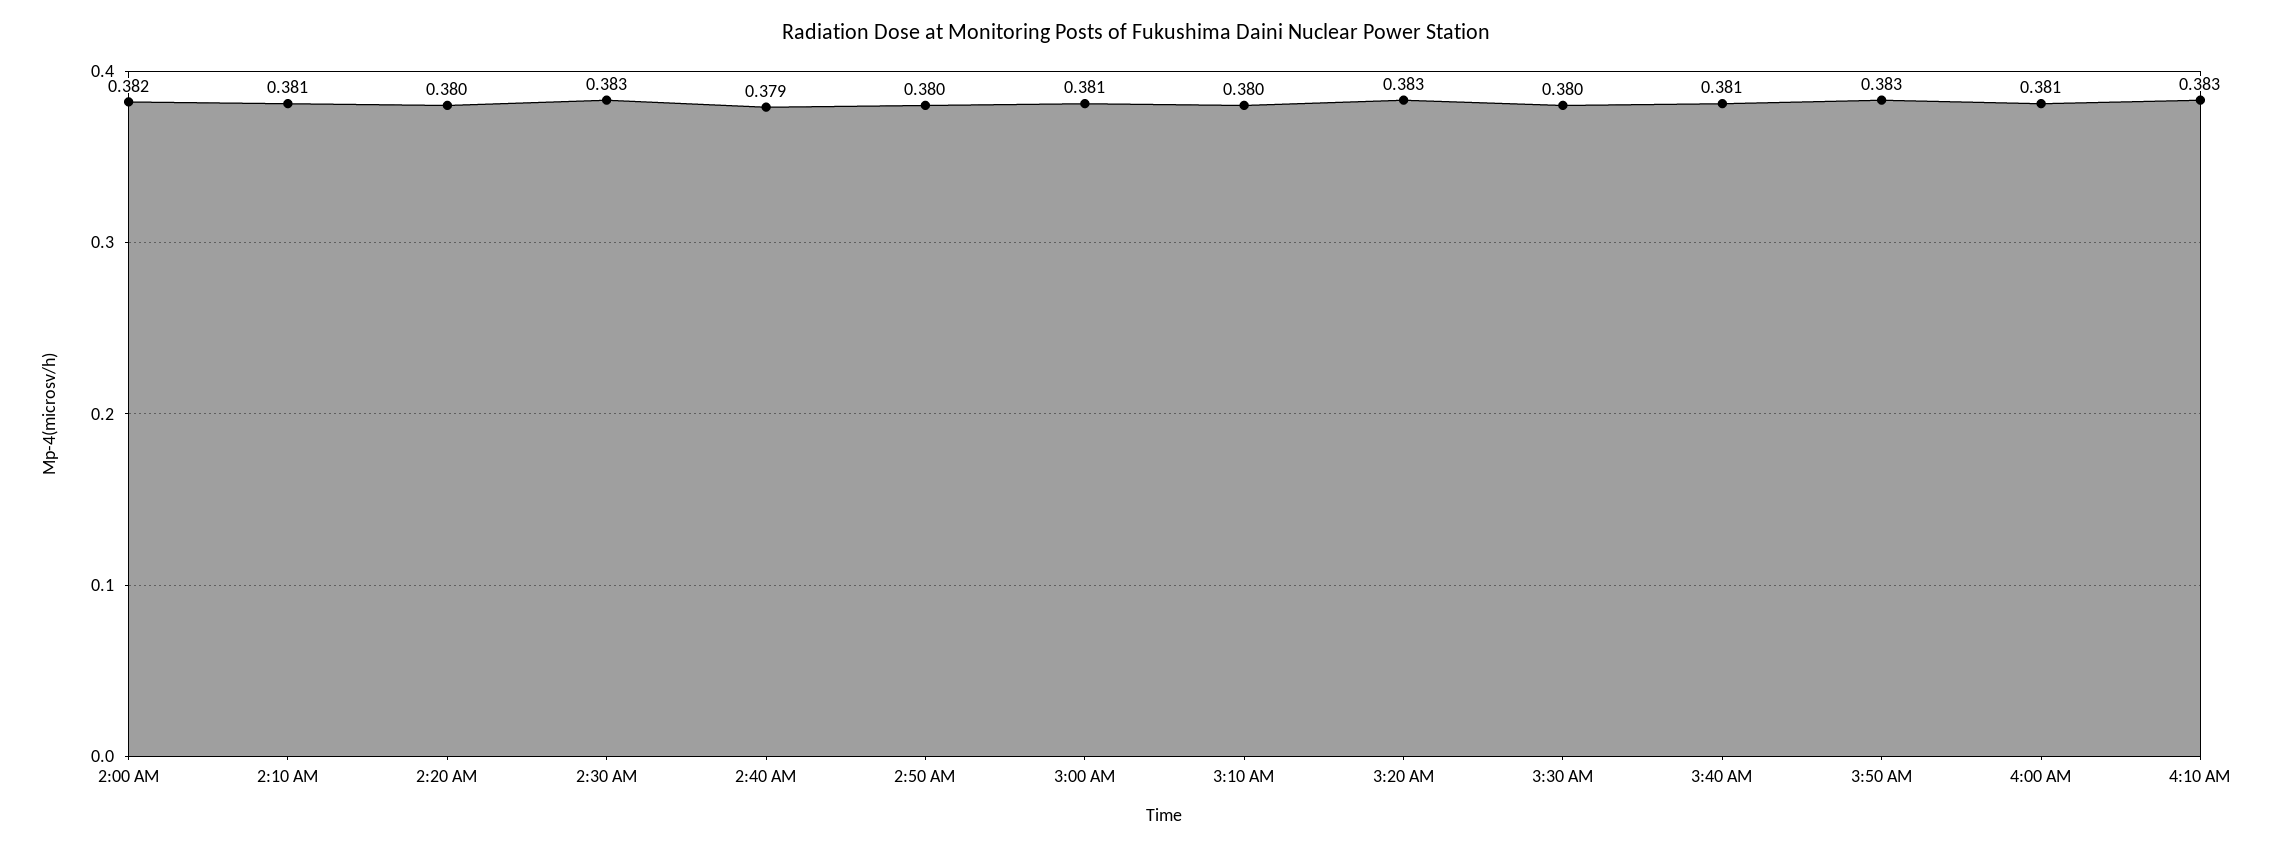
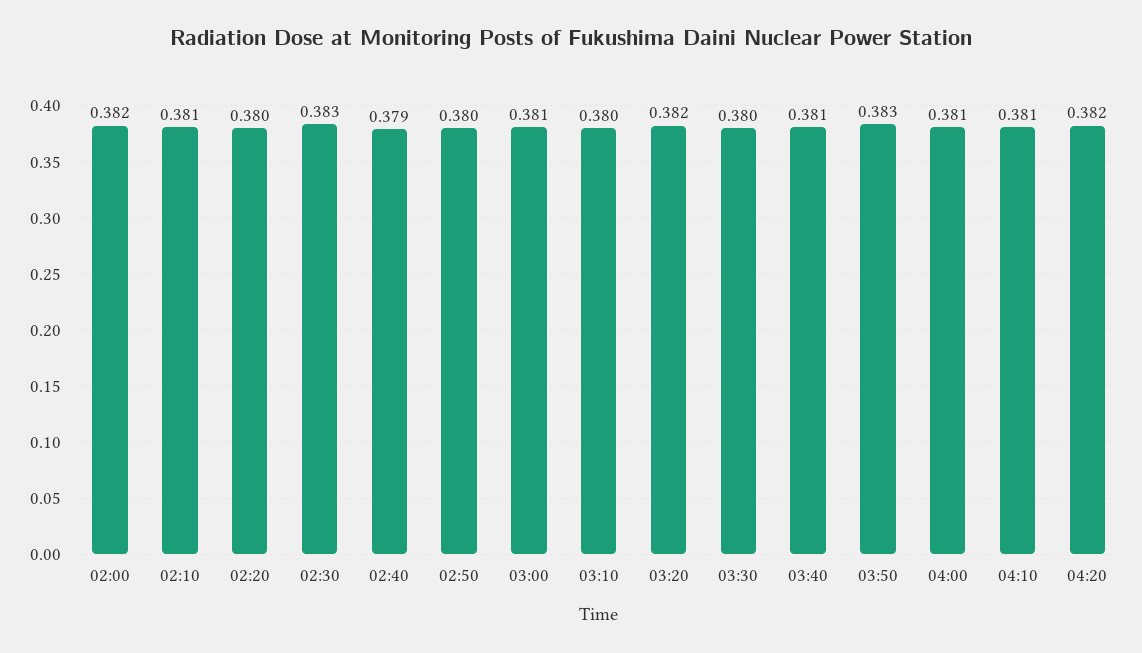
3:20 AM: 0.383 -> 0.382
4:10 AM: 0.383 -> 0.381
04:20: none -> 0.382

